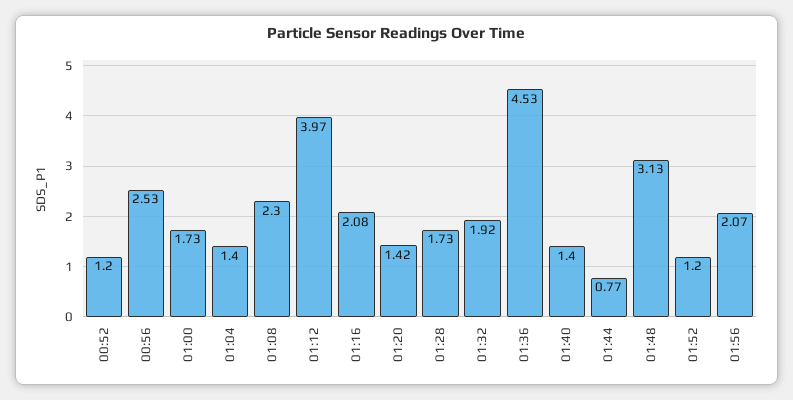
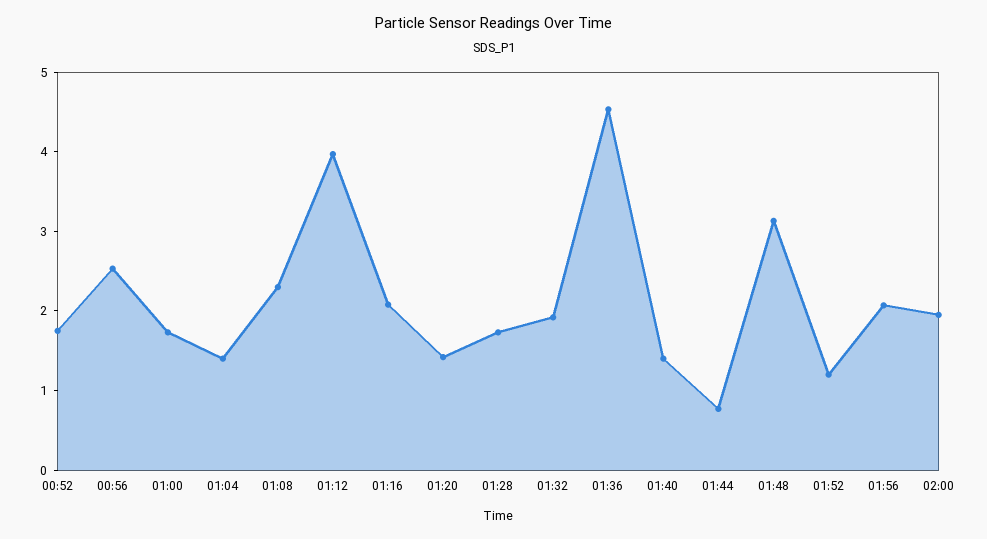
00:52: 1.2 -> 1.8
02:00: none -> 2

